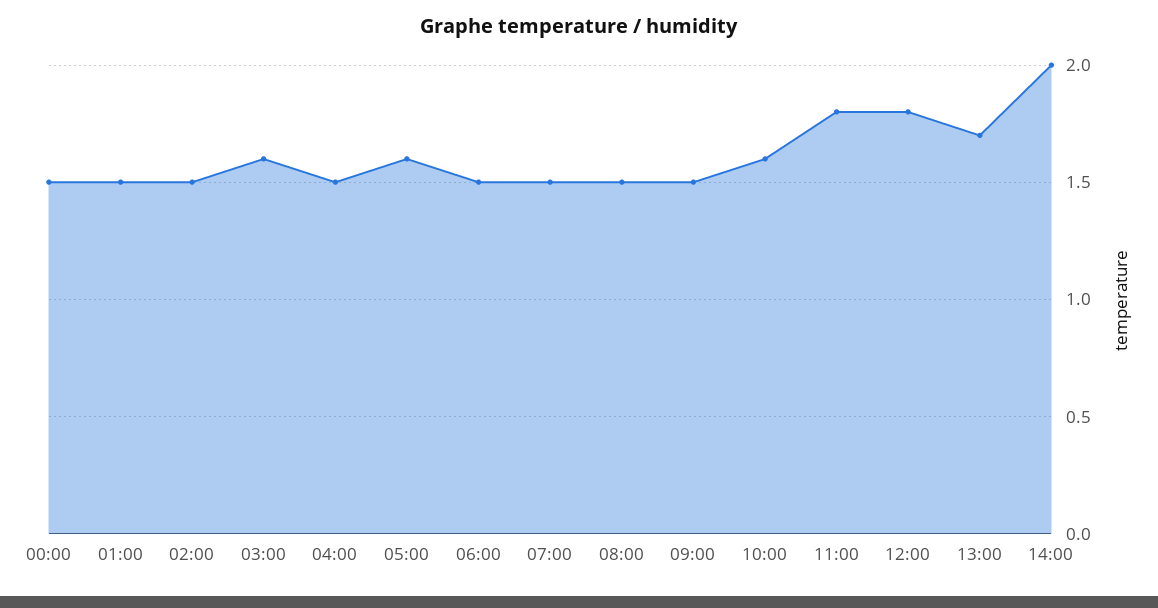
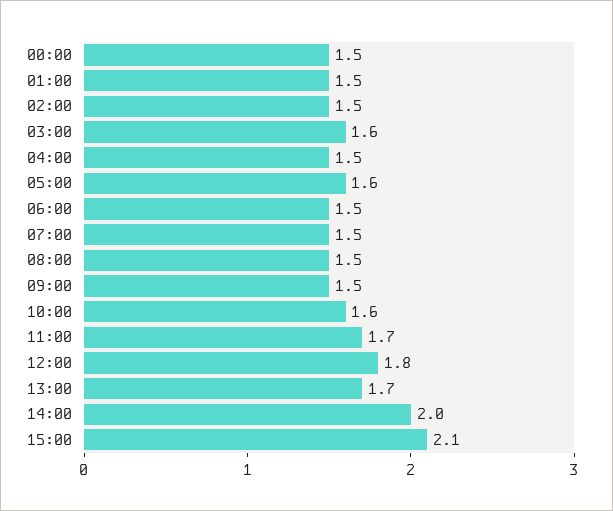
11:00: 1.8 -> 1.7
15:00: none -> 2.1

